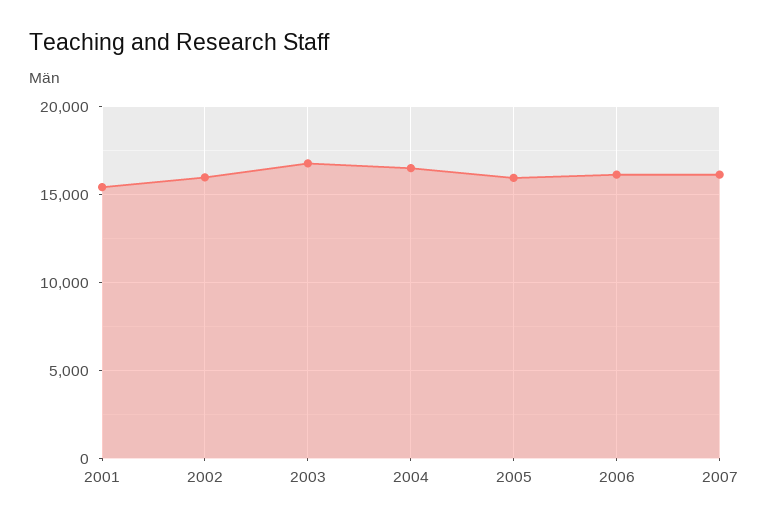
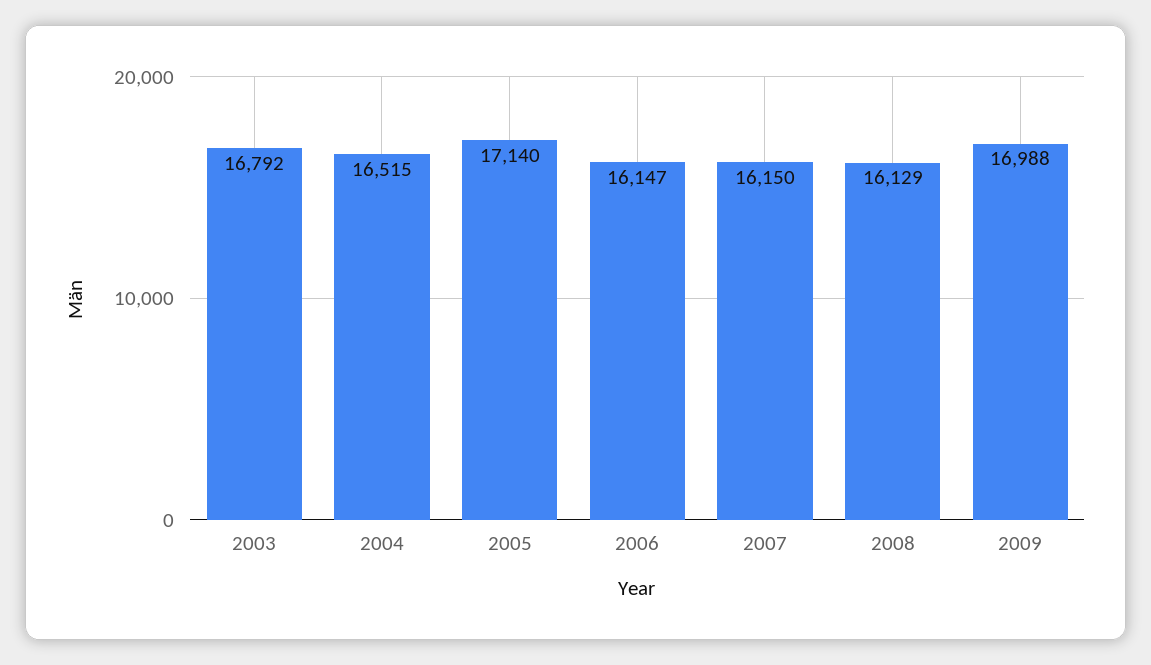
2001: 15500 -> none
2002: 16000 -> none
2005: 16000 -> 17140
2008: none -> 16129
2009: none -> 16988

